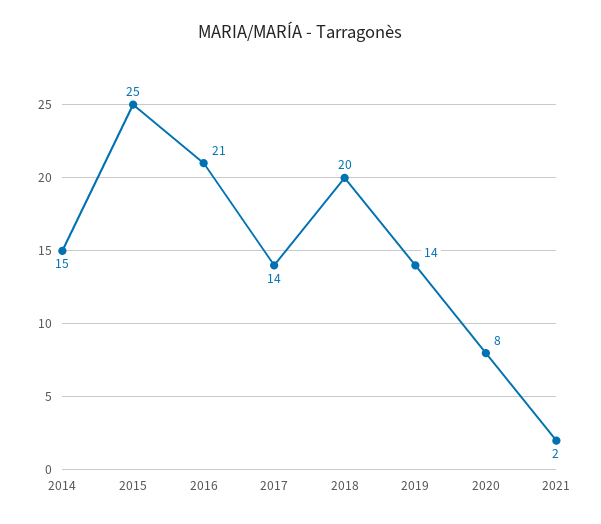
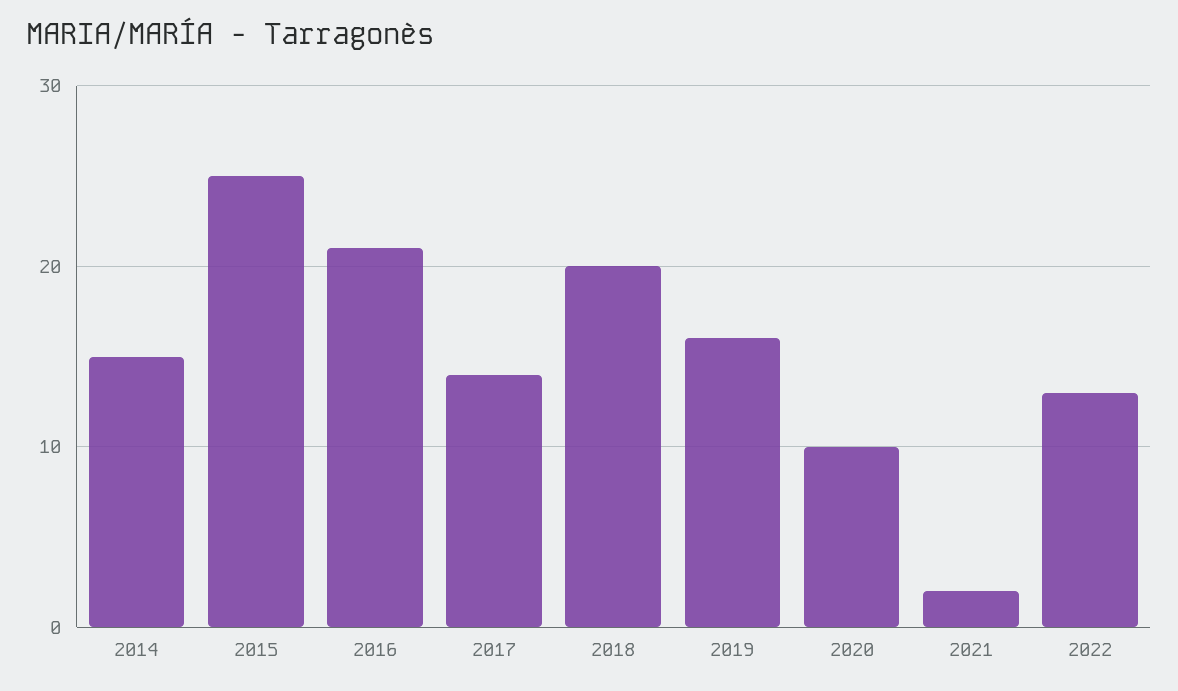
2019: 14 -> 16
2020: 8 -> 10
2022: none -> 13

